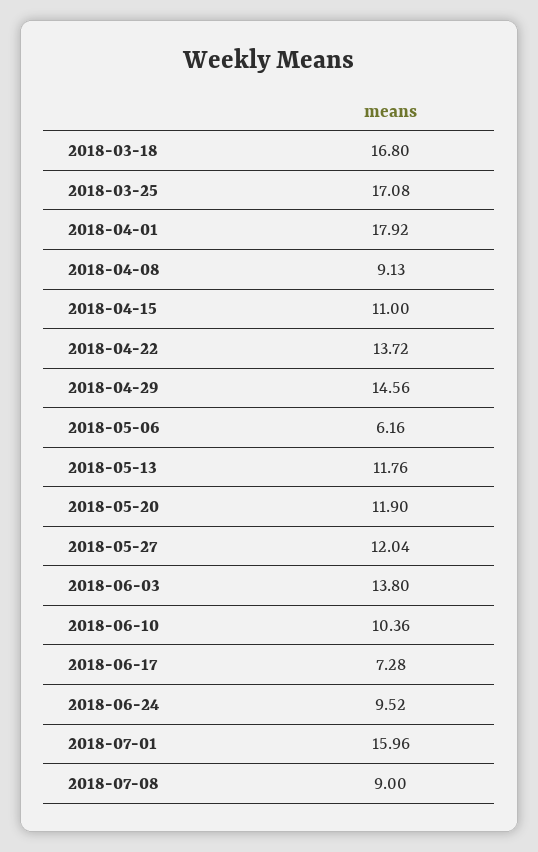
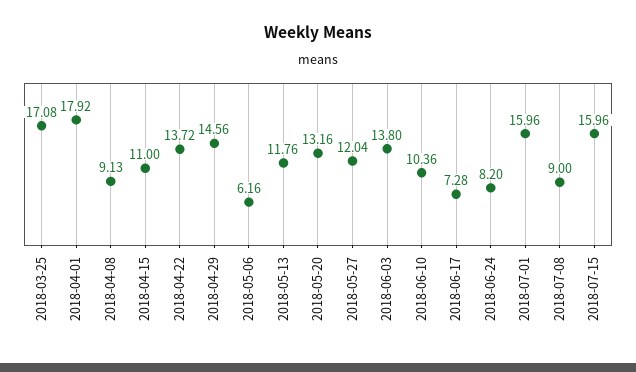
2018-03-18: 16.8 -> none
2018-05-20: 11.9 -> 13.16
2018-06-24: 9.52 -> 8.2
2018-07-15: none -> 15.96

